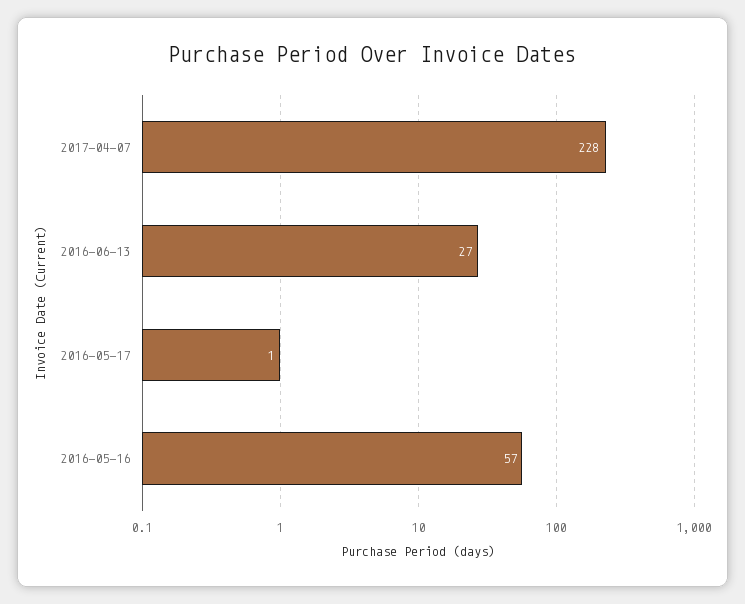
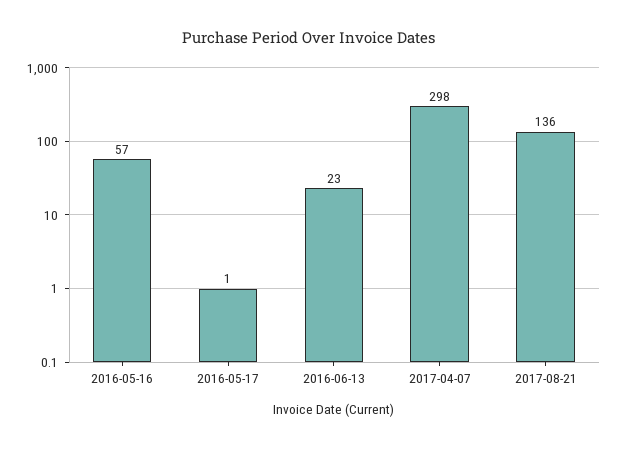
2017-04-07: 228 -> 298
2016-06-13: 27 -> 23
2017-08-21: none -> 136

